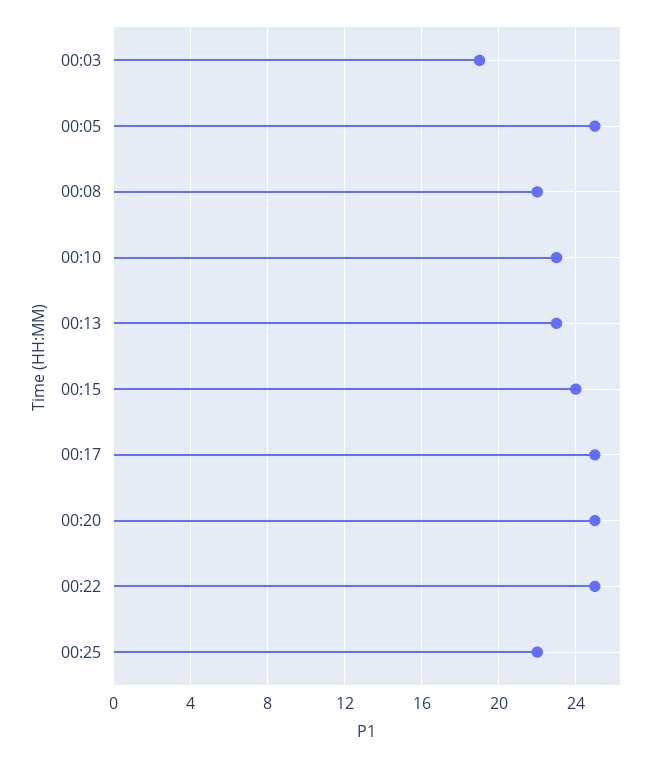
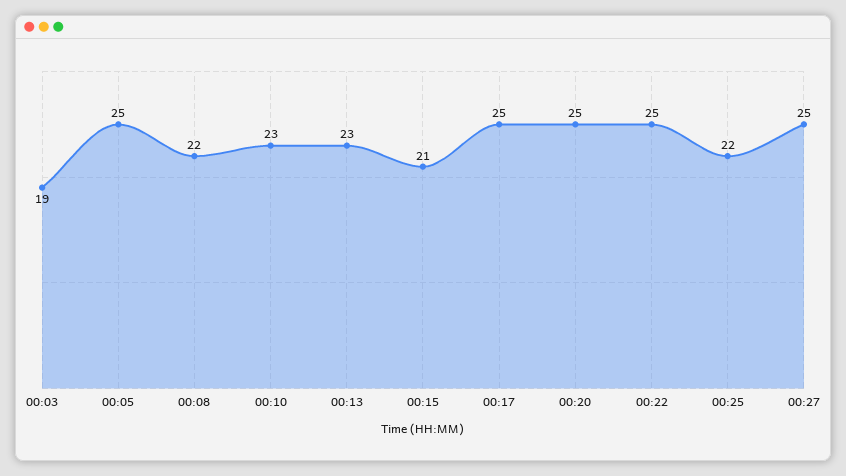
00:15: 24 -> 21
00:27: none -> 25

